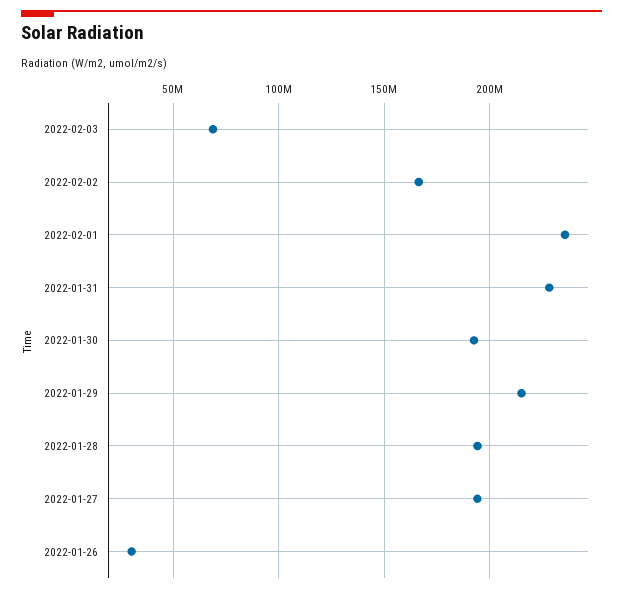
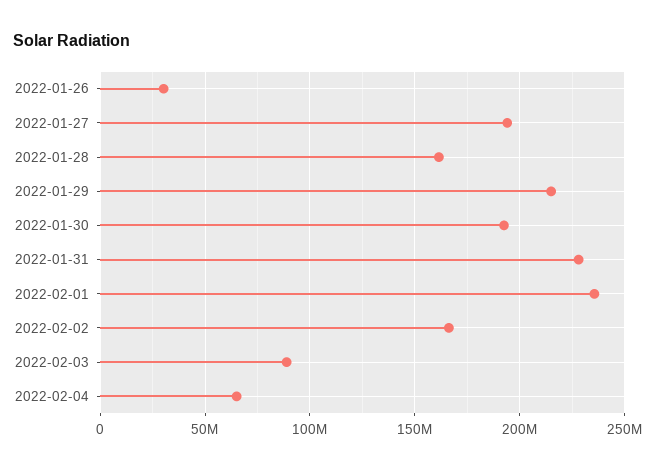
2022-02-03: 70000000 -> 90000000
2022-01-28: 195000000 -> 160000000
2022-02-04: none -> 65000000

